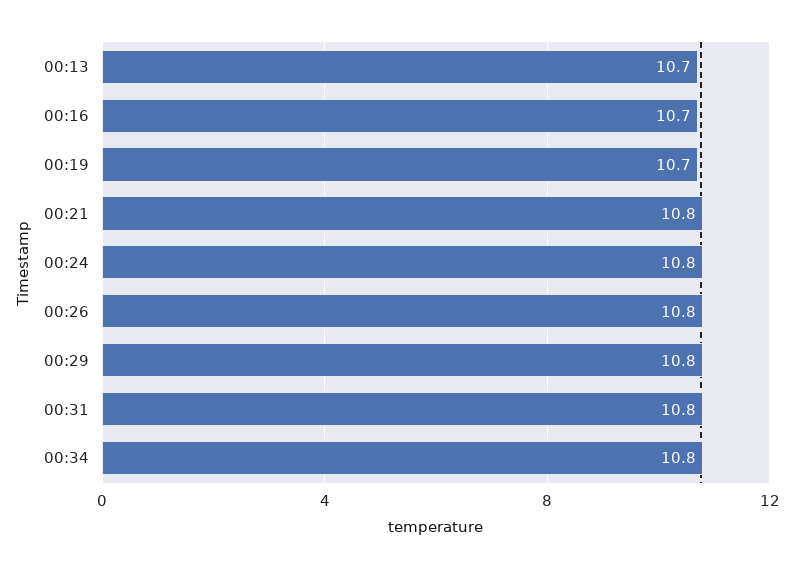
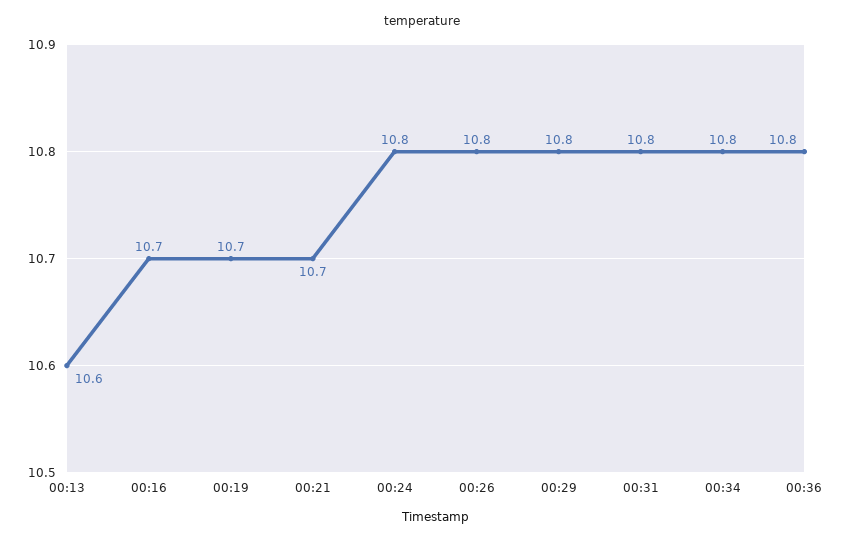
00:13: 10.7 -> 10.6
00:21: 10.8 -> 10.7
00:36: none -> 10.8

